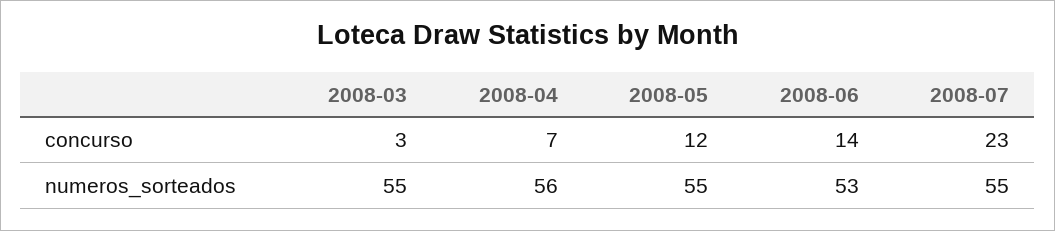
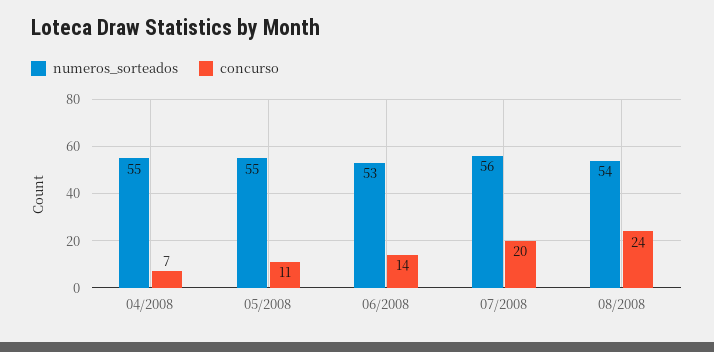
concurso, 2008-03: 3 -> none
concurso, 2008-05: 12 -> 11
concurso, 2008-07: 23 -> 20
numeros_sorteados, 2008-03: 55 -> none
numeros_sorteados, 2008-04: 56 -> 55
numeros_sorteados, 2008-07: 55 -> 56
numeros_sorteados, 08/2008: none -> 54
concurso, 08/2008: none -> 24

